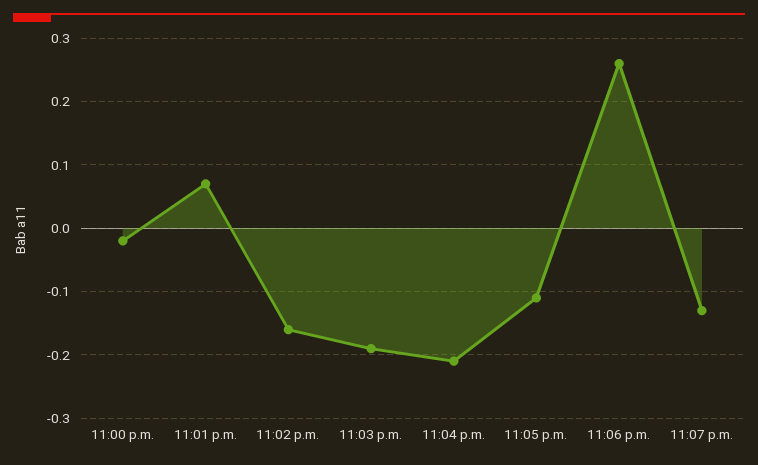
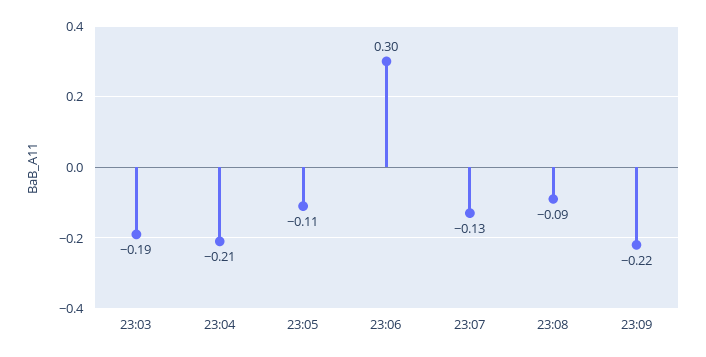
11:00 p.m.: -0.02 -> none
11:01 p.m.: 0.07 -> none
11:02 p.m.: -0.16 -> none
11:06 p.m.: 0.26 -> 0.3
23:08: none -> -0.09
23:09: none -> -0.22

